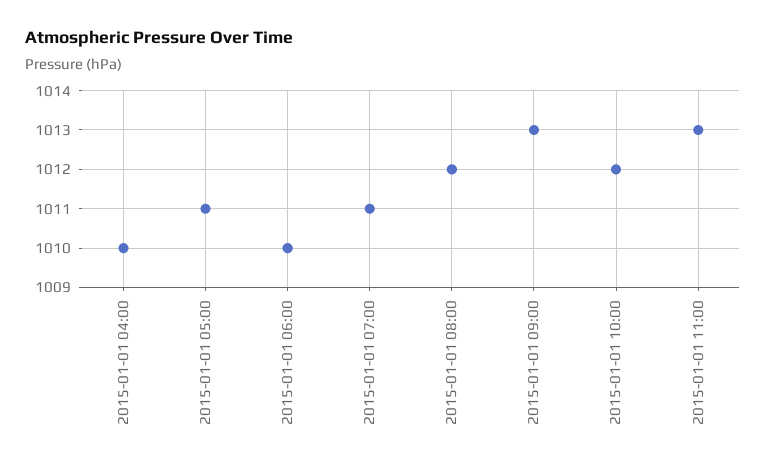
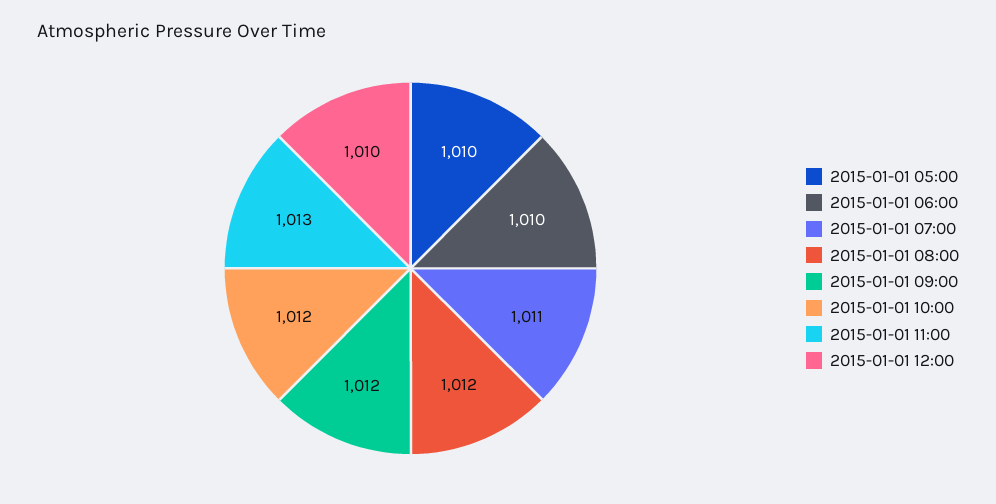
2015-01-01 04:00: 1010 -> none
2015-01-01 05:00: 1011 -> 1010
2015-01-01 09:00: 1013 -> 1012
2015-01-01 12:00: none -> 1010

